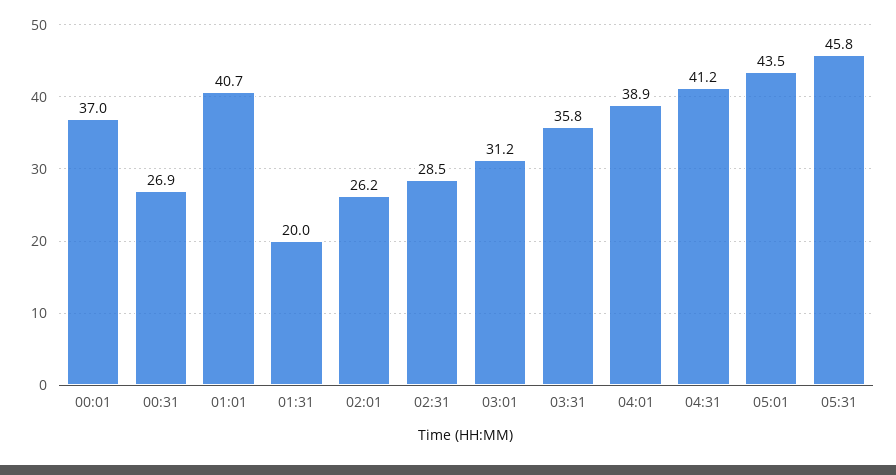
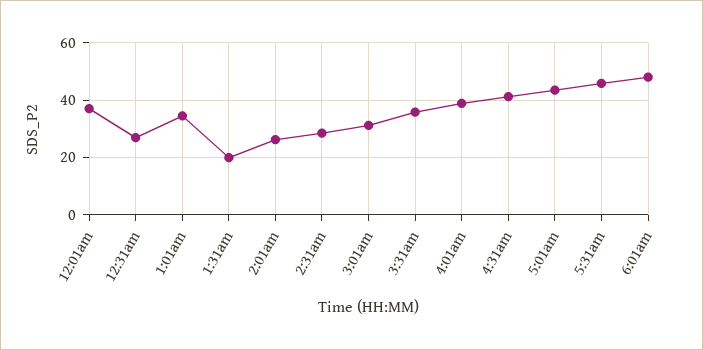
01:01: 40.7 -> 35
6:01am: none -> 47.5

